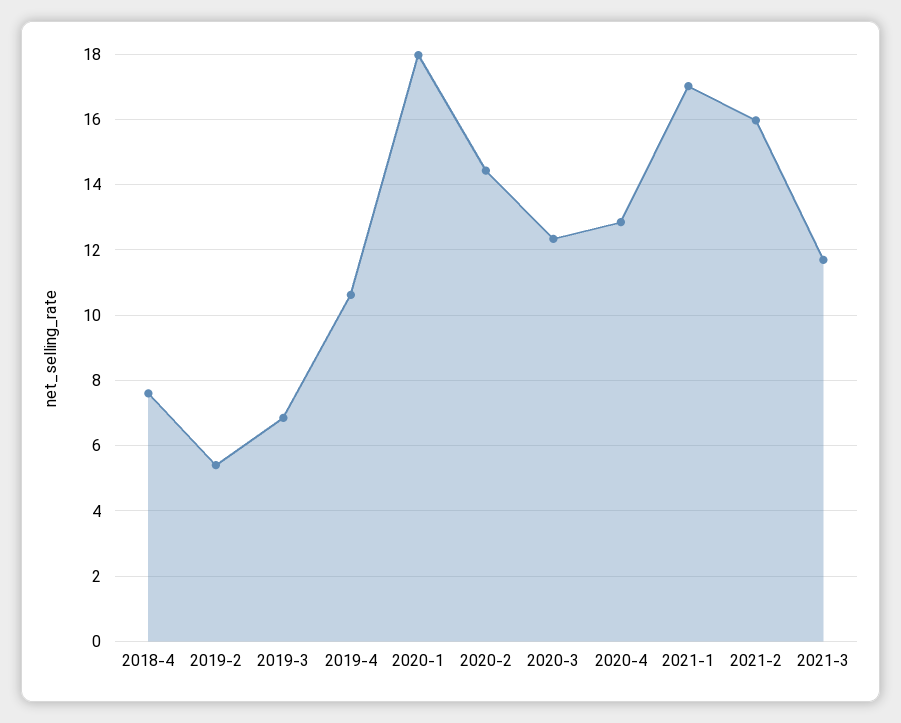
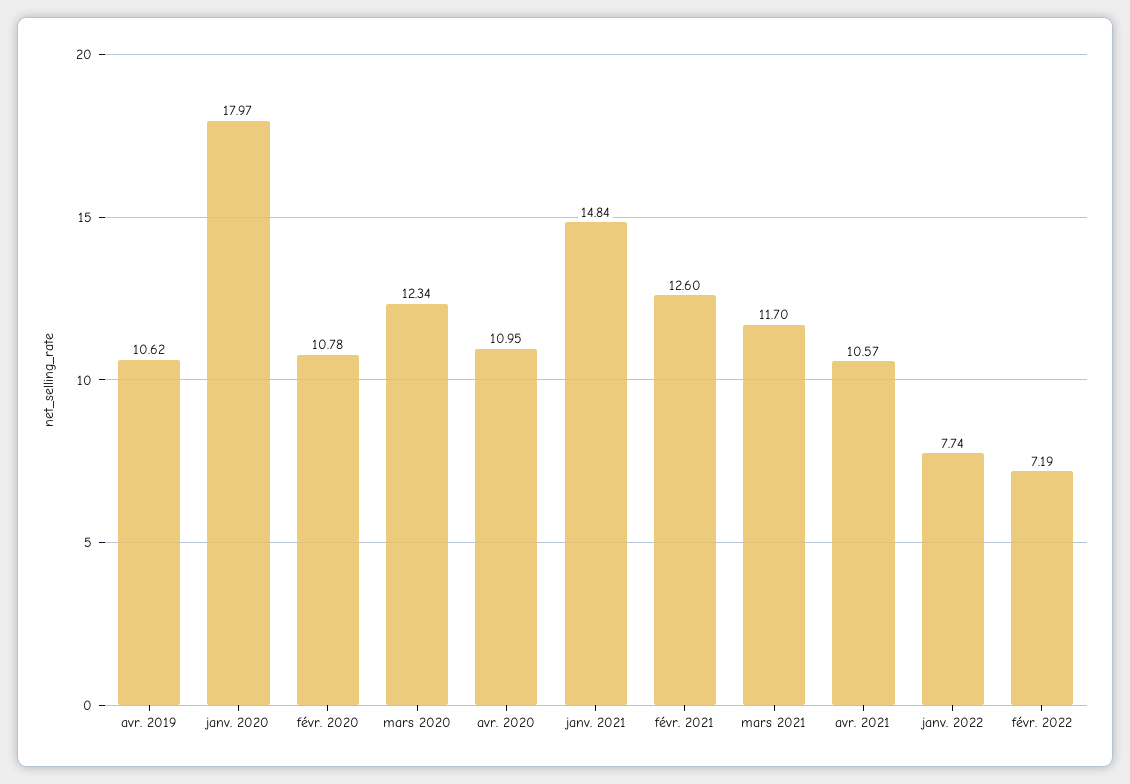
2018-4: 7.6 -> none
2019-2: 5.4 -> none
2019-3: 6.8 -> none
2020-2: 14.4 -> 10.78
2020-4: 12.8 -> 10.95
2021-1: 17 -> 14.84
2021-2: 16 -> 12.6
avr. 2021: none -> 10.57
janv. 2022: none -> 7.74
févr. 2022: none -> 7.19

